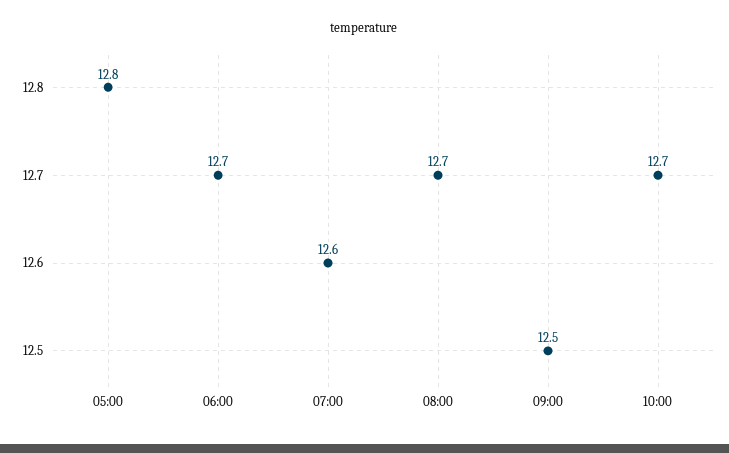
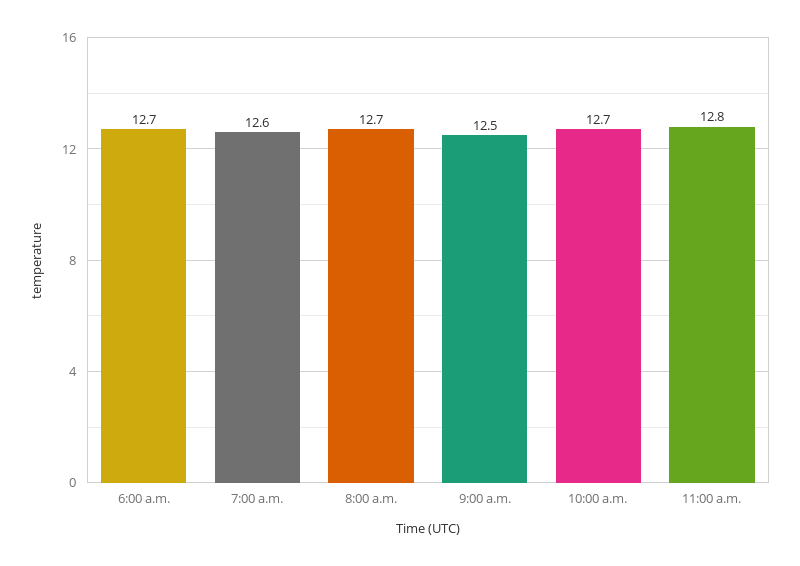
05:00: 12.8 -> none
11:00 a.m.: none -> 12.8

